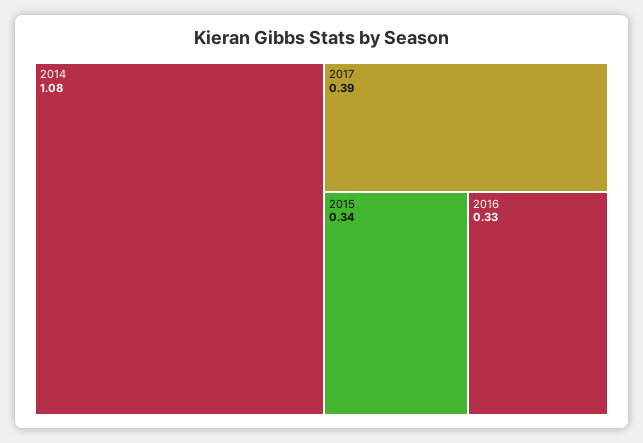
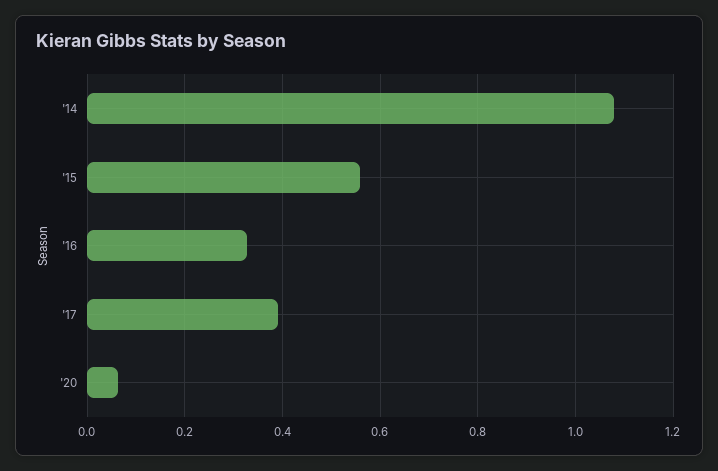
2015: 0.34 -> 0.56
'20: none -> 0.06

